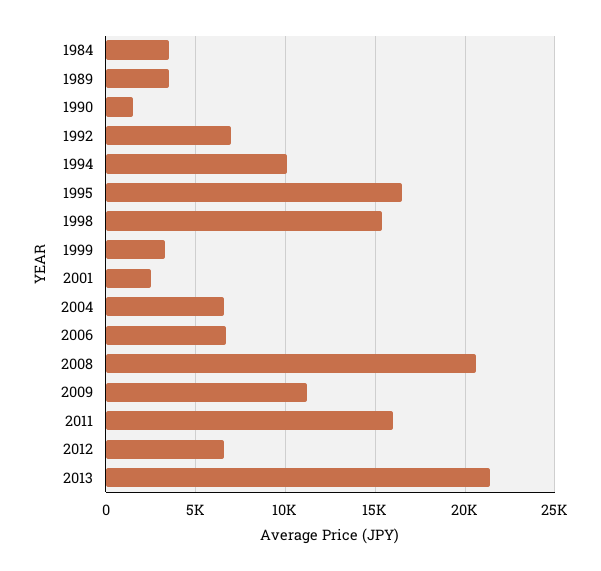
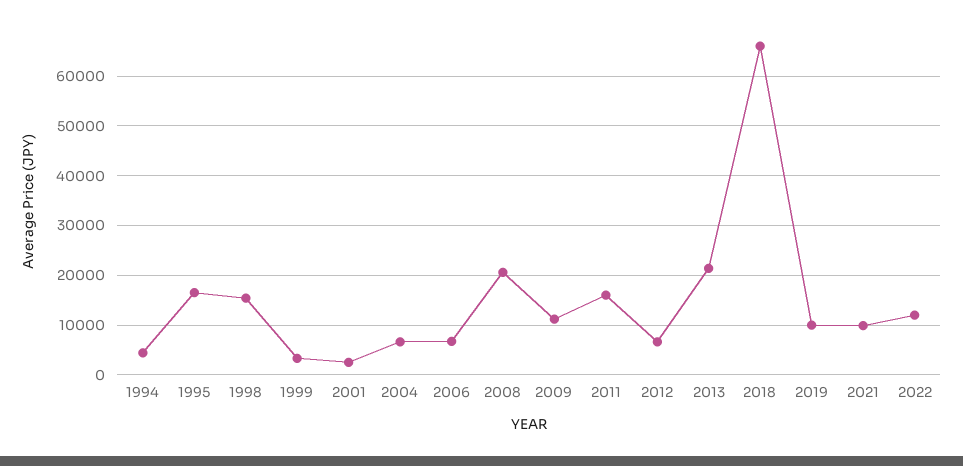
1984: 3500 -> none
1989: 3500 -> none
1990: 1500 -> none
1992: 7000 -> none
1994: 10000 -> 4000
2018: none -> 66000
2019: none -> 10000
2021: none -> 10000
2022: none -> 12000

